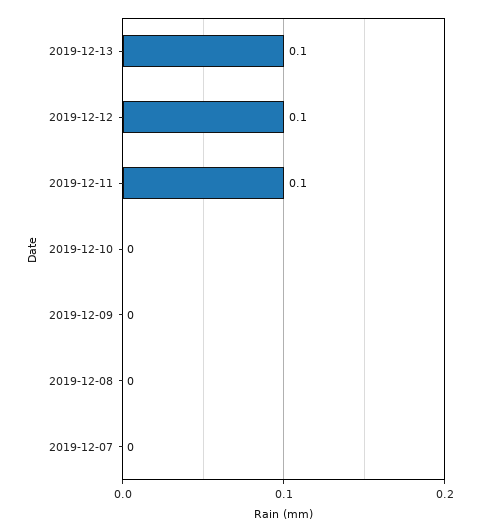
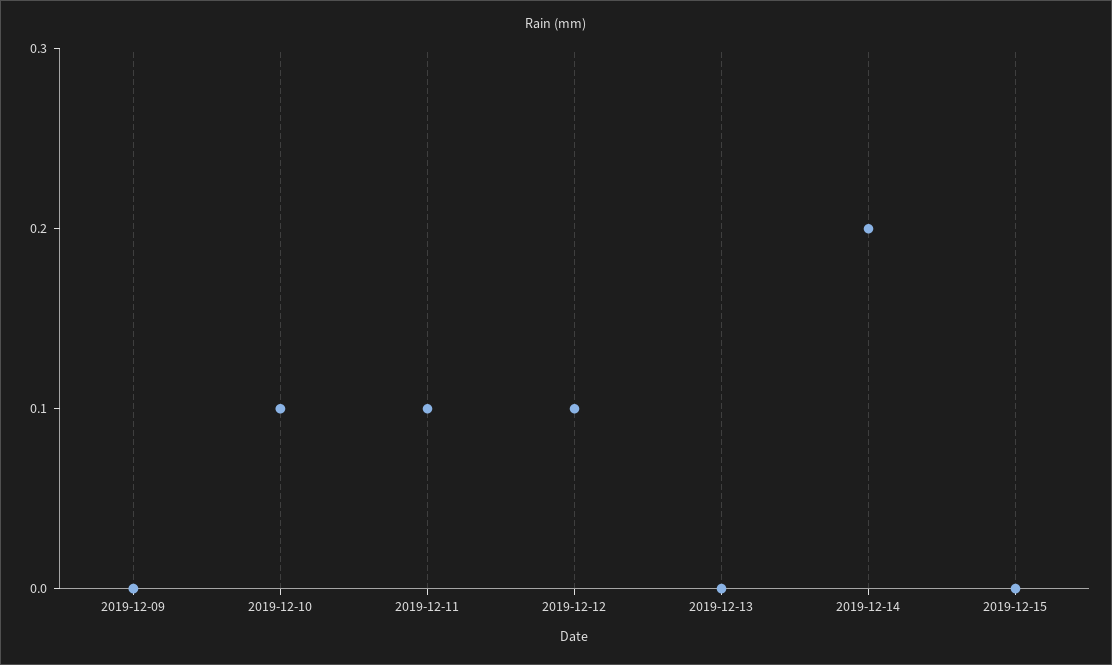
2019-12-13: 0.1 -> 0
2019-12-10: 0 -> 0.1
2019-12-08: 0 -> none
2019-12-07: 0 -> none
2019-12-14: none -> 0.2
2019-12-15: none -> 0

